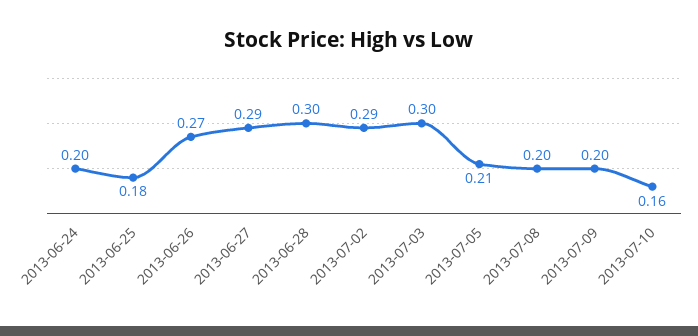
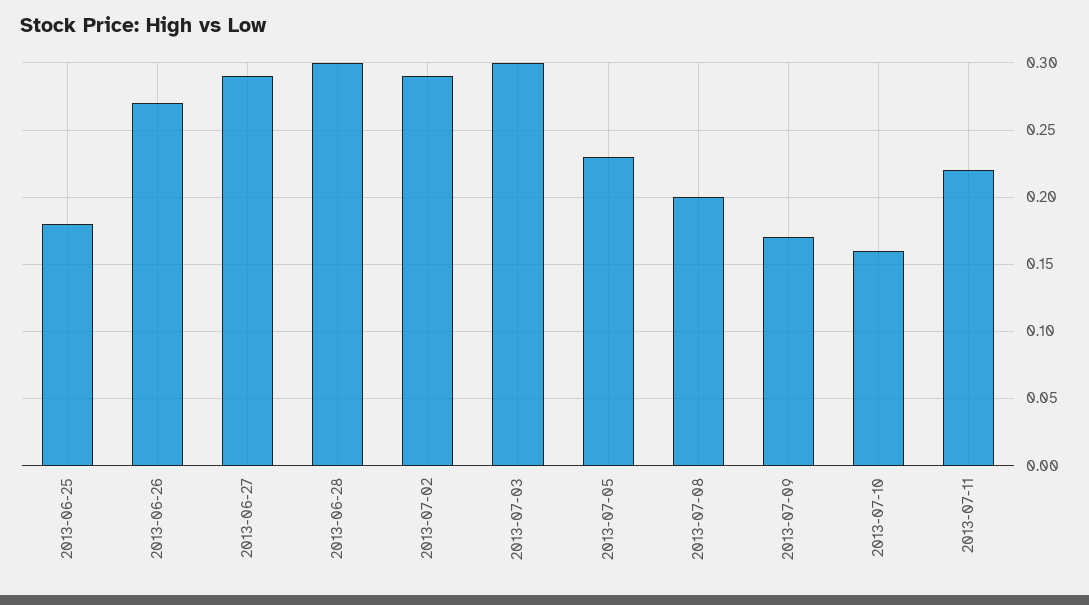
2013-06-24: 0.2 -> none
2013-07-05: 0.21 -> 0.23
2013-07-09: 0.2 -> 0.17
2013-07-11: none -> 0.22

